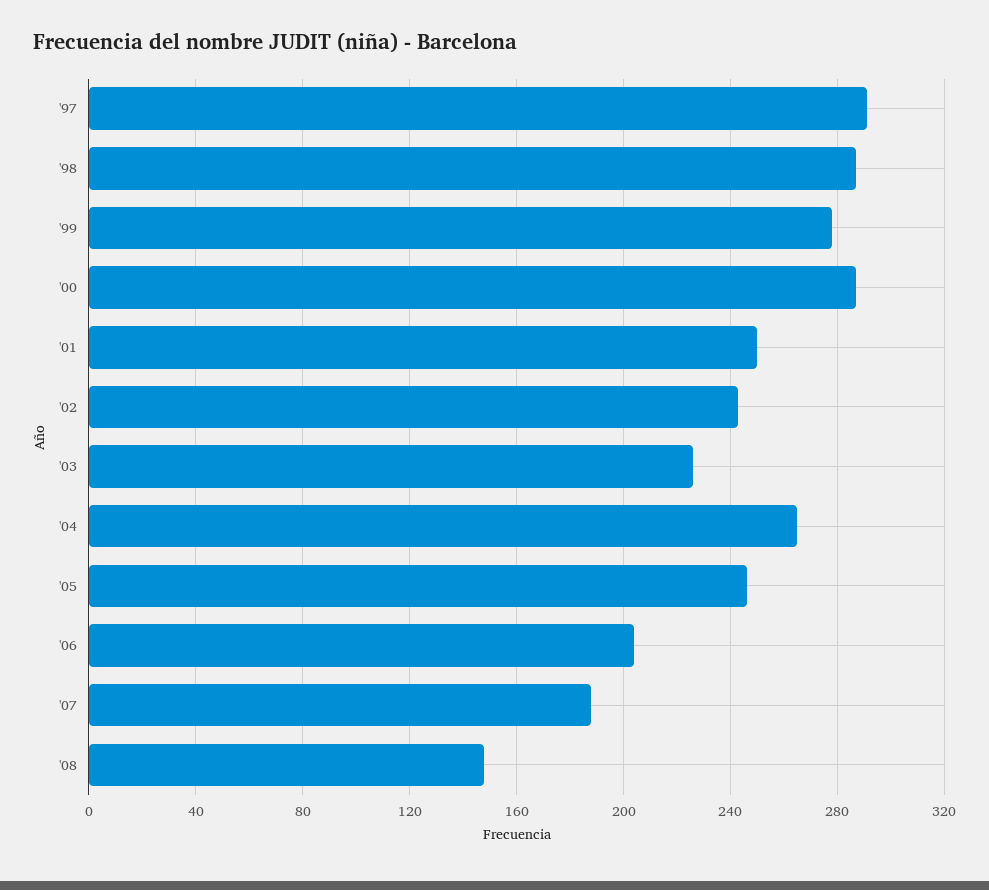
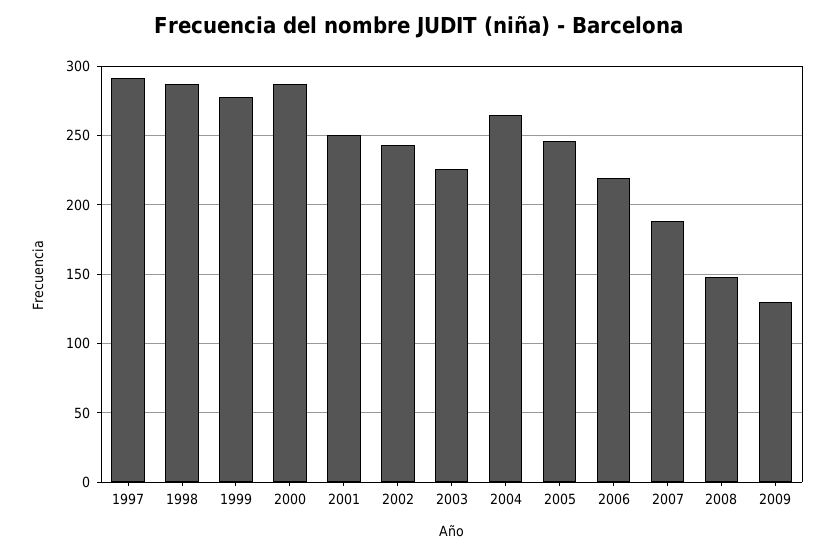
'06: 205 -> 220
2009: none -> 130

